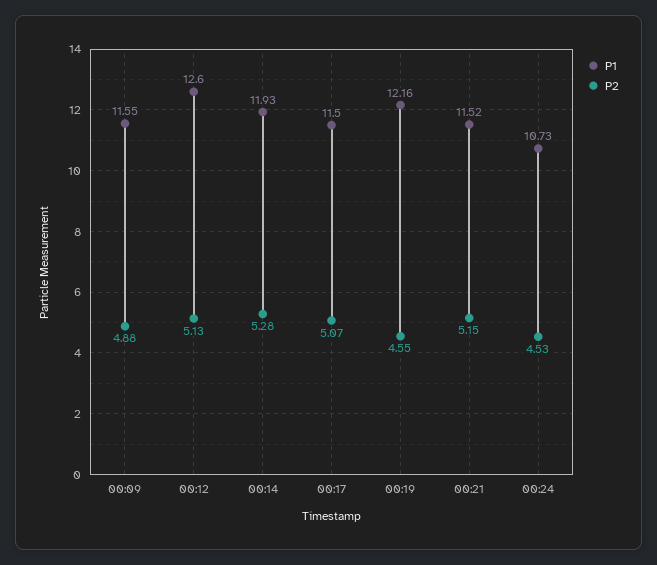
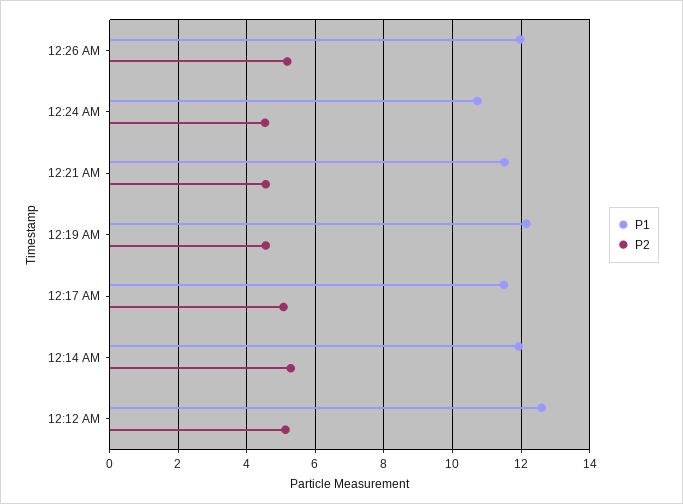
P1, 00:09: 11.55 -> none
P2, 00:09: 4.88 -> none
P2, 00:21: 5.15 -> 4.6
P1, 12:26 AM: none -> 12
P2, 12:26 AM: none -> 5.2

